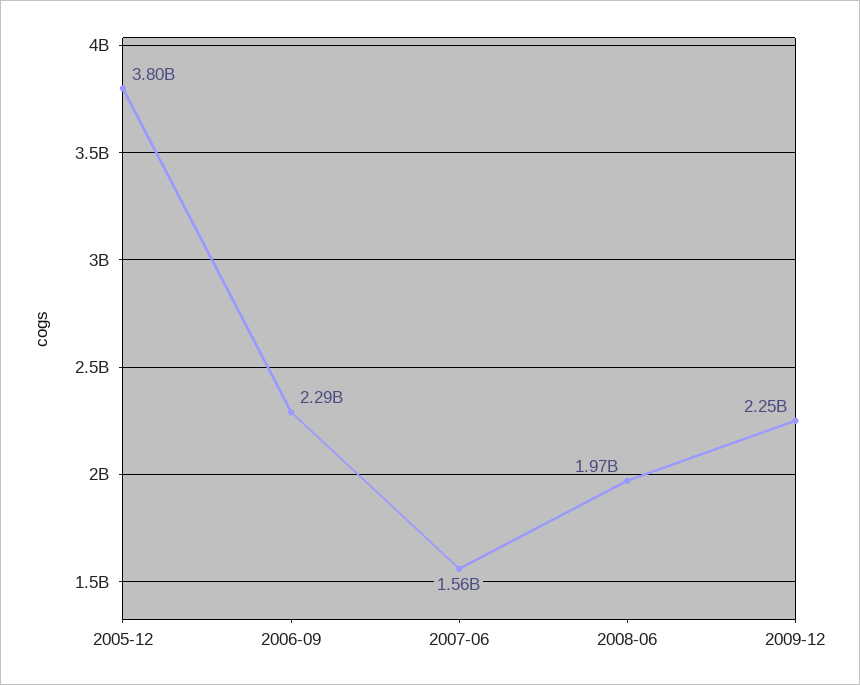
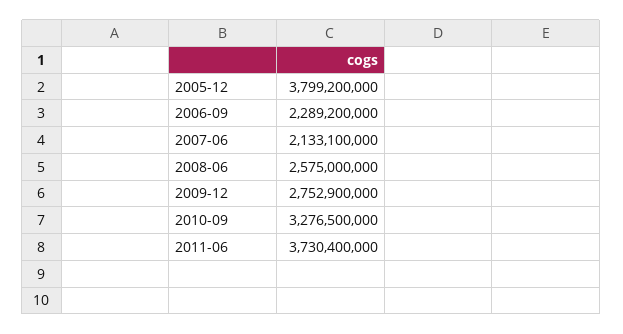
2007-06: 1560000000 -> 2133100000
2008-06: 1970000000 -> 2575000000
2009-12: 2250000000 -> 2752900000
2010-09: none -> 3276500000
2011-06: none -> 3730400000

